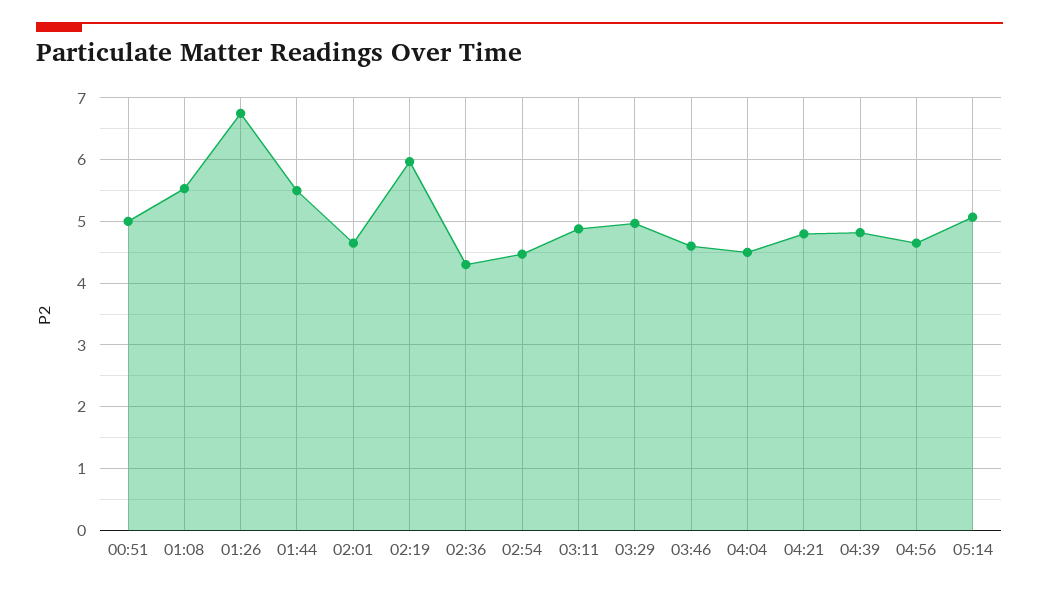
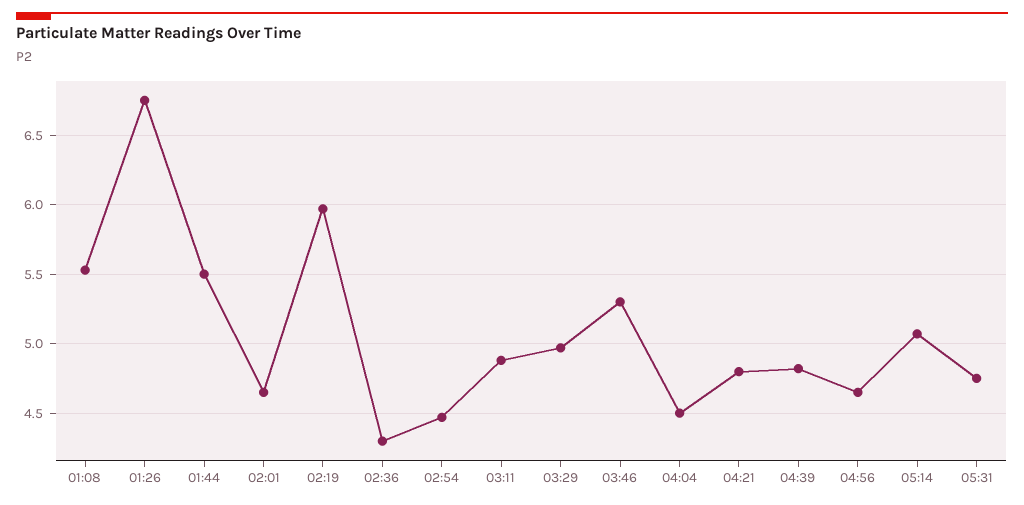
00:51: 5 -> none
03:46: 4.6 -> 5.3
05:31: none -> 4.75

